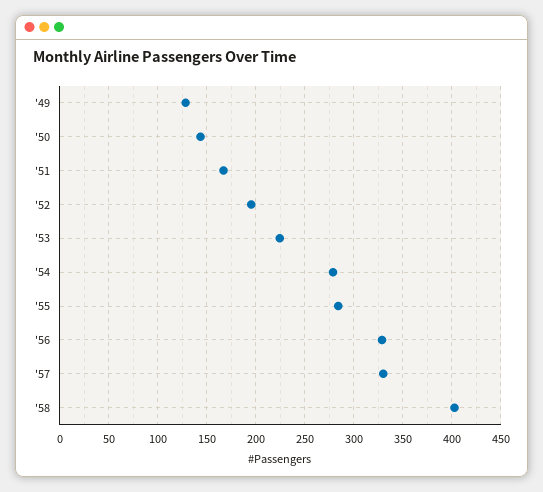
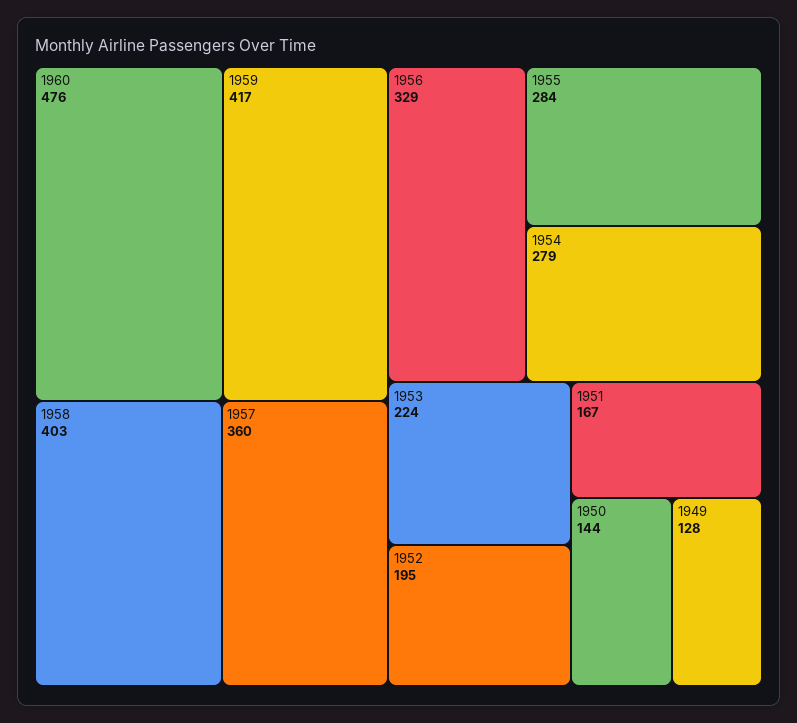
'57: 330 -> 360
1960: none -> 476
1959: none -> 417

